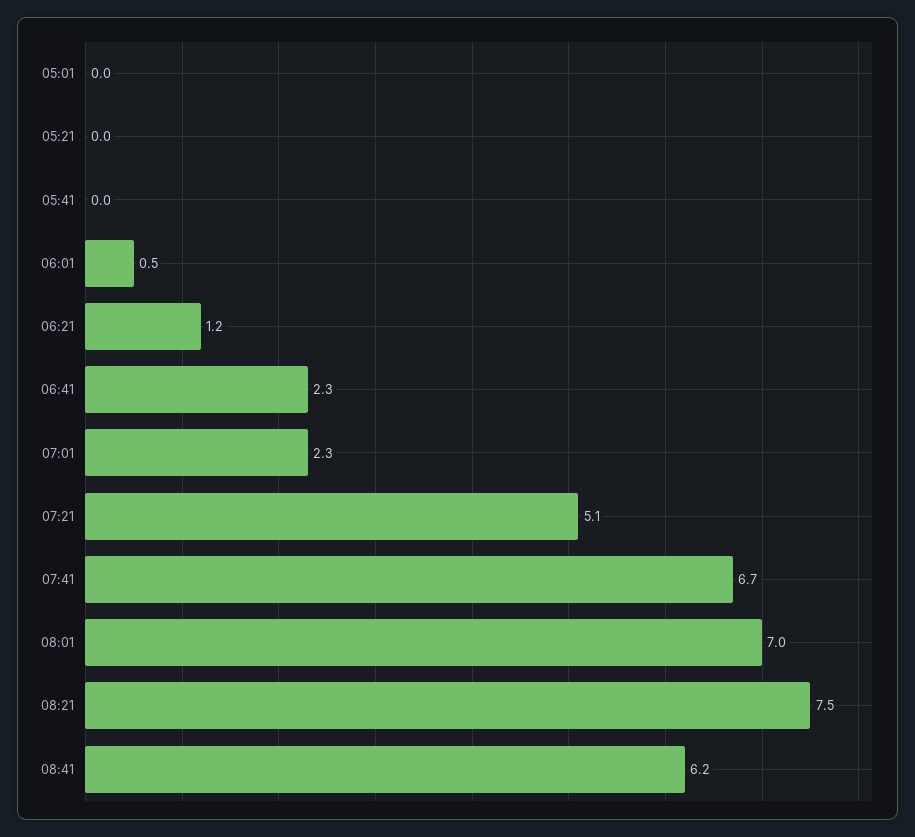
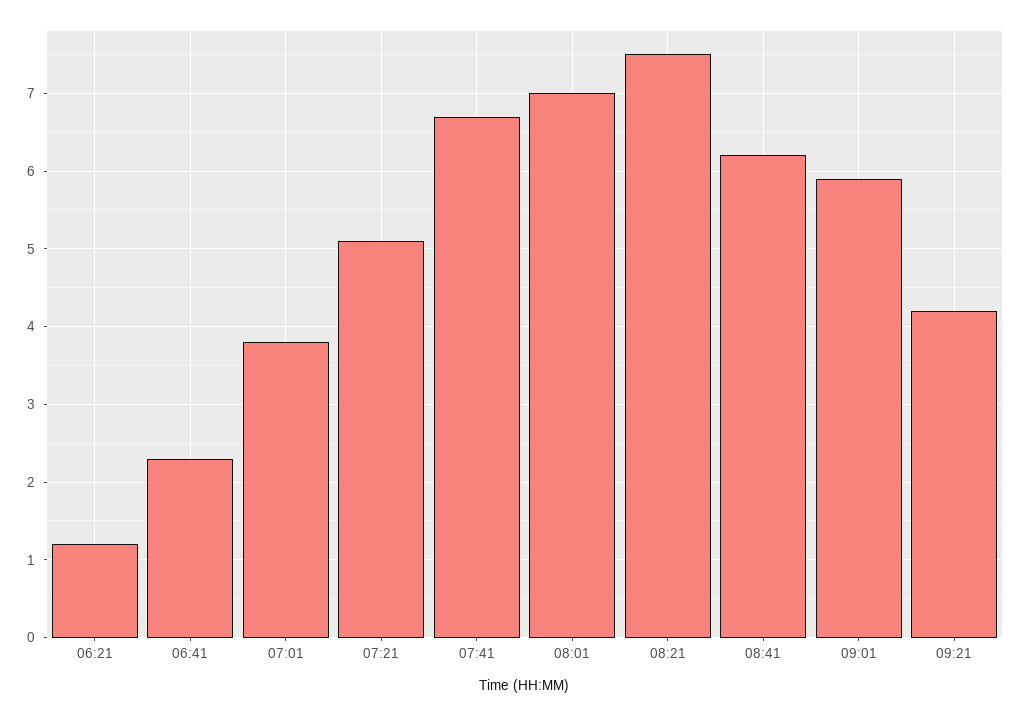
05:01: 0 -> none
05:21: 0 -> none
05:41: 0 -> none
06:01: 0.5 -> none
07:01: 2.3 -> 3.8
09:01: none -> 5.9
09:21: none -> 4.2

